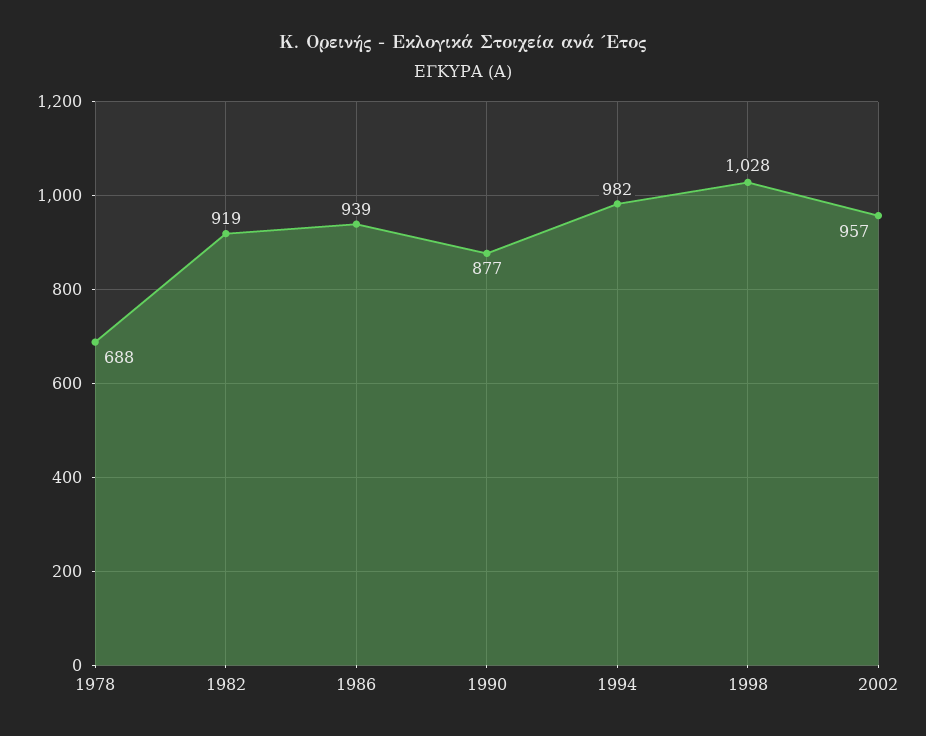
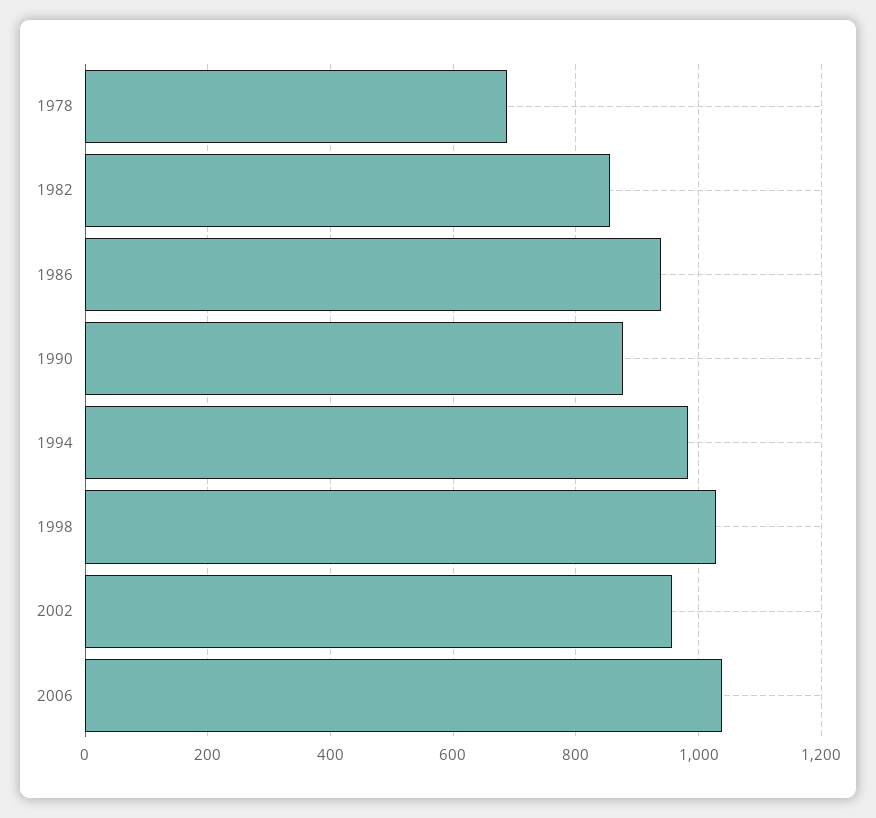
1982: 919 -> 860
2006: none -> 1040

